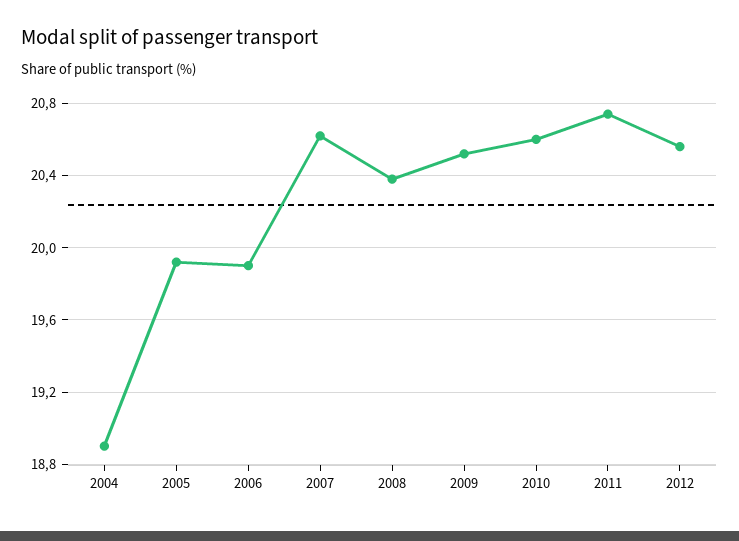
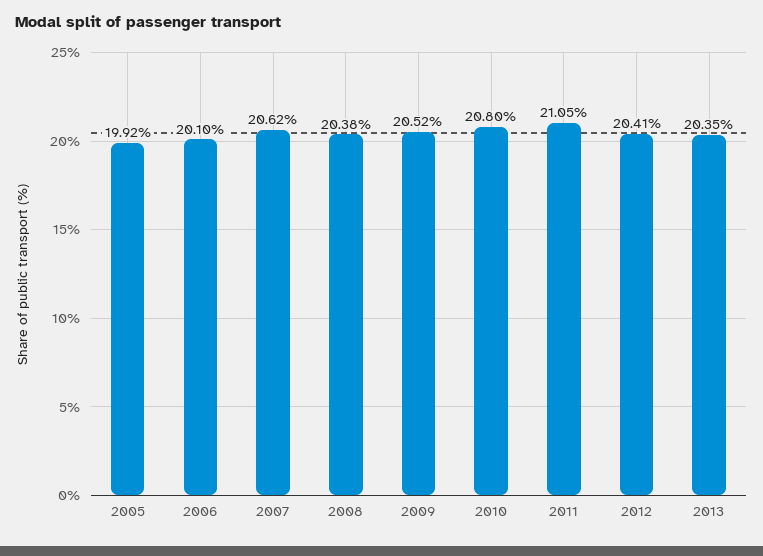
2004: 18.9 -> none
2006: 19.9 -> 20.1
2010: 20.6 -> 20.8
2011: 20.75 -> 21.05
2012: 20.55 -> 20.41
2013: none -> 20.35

